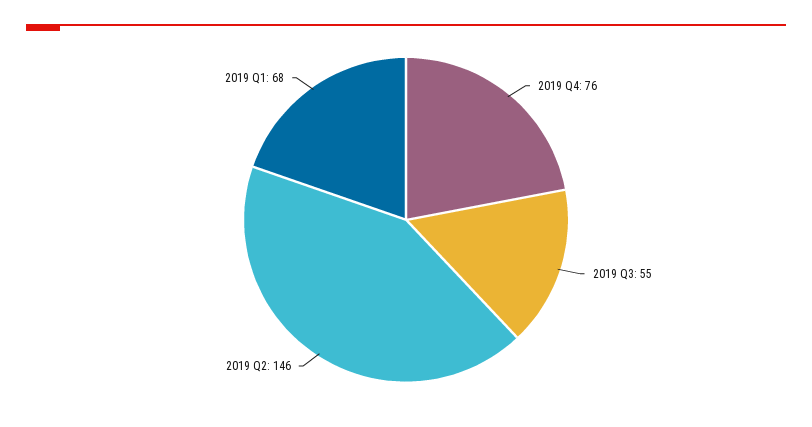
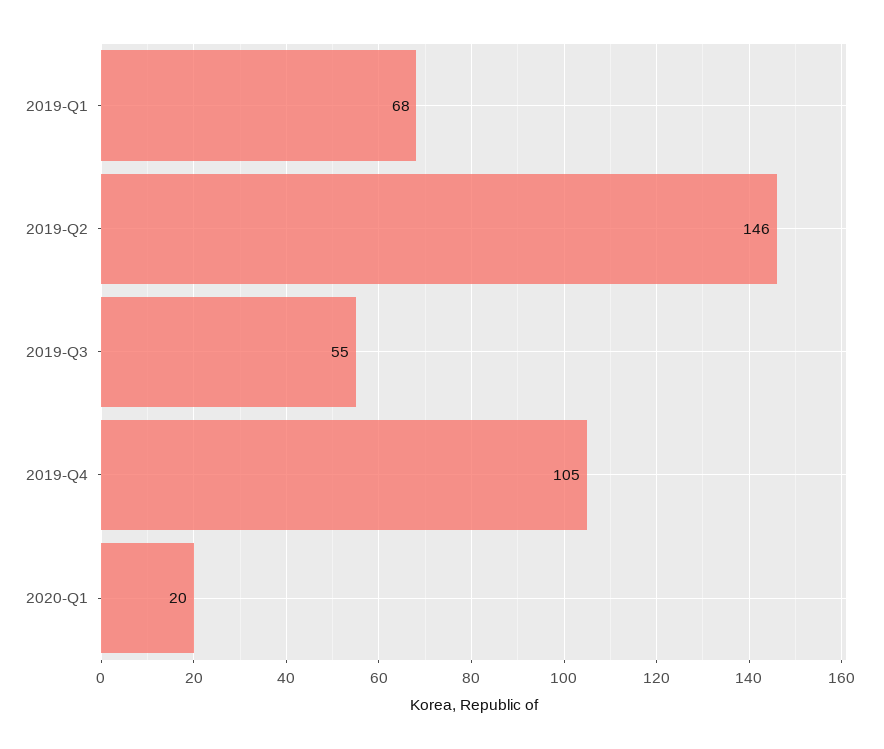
2019 Q4: 76 -> 105
2020-Q1: none -> 20

